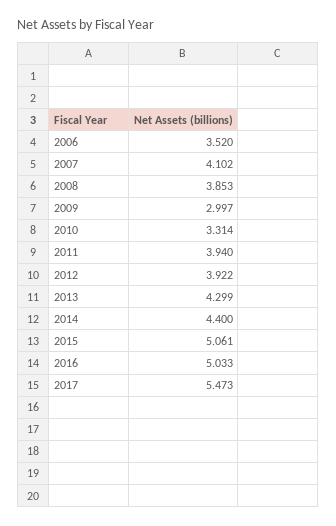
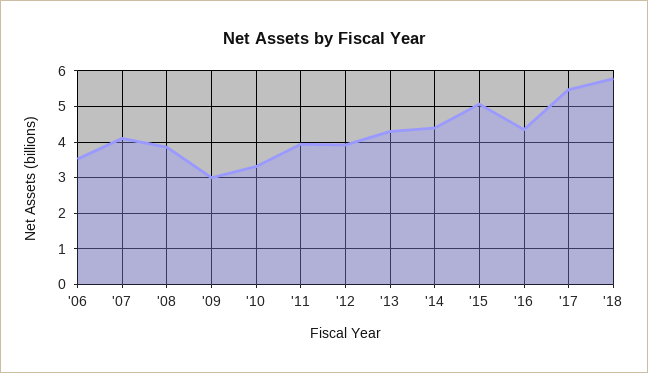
2016: 5.033 -> 4.4
'18: none -> 5.8

